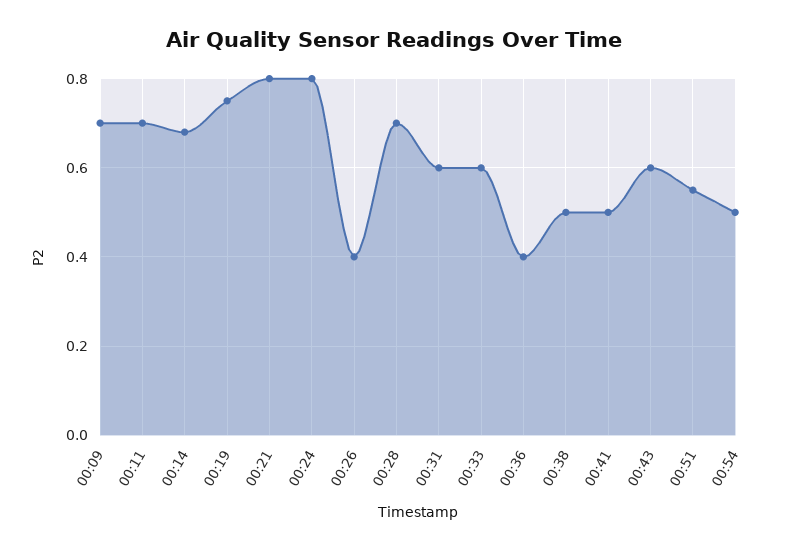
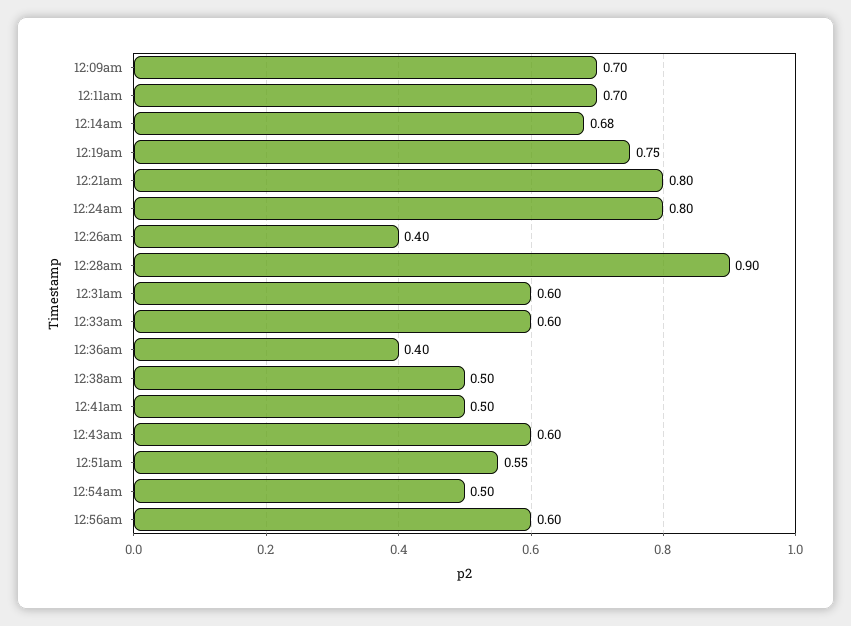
00:28: 0.7 -> 0.9
12:56am: none -> 0.6

